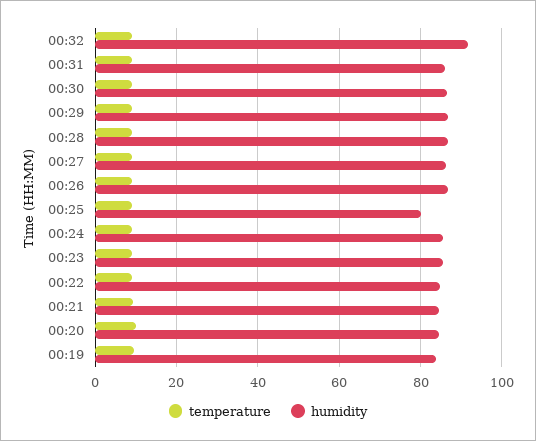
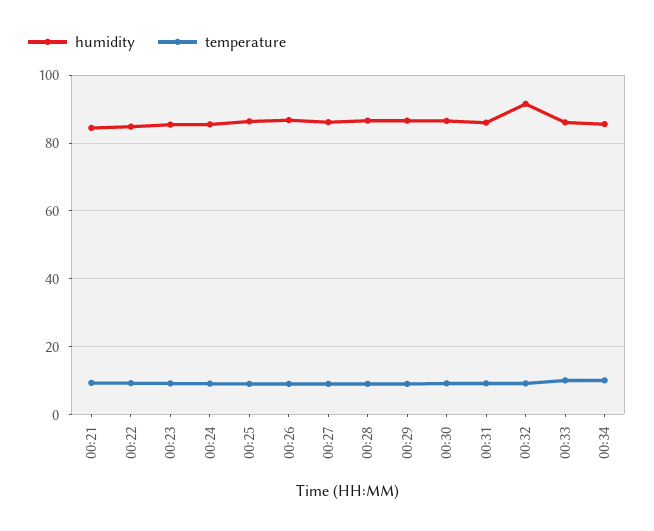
humidity, 00:25: 80 -> 86
temperature, 00:20: 10 -> none
humidity, 00:20: 84 -> none
temperature, 00:19: 10 -> none
humidity, 00:19: 84 -> none
humidity, 00:33: none -> 86
temperature, 00:33: none -> 10
humidity, 00:34: none -> 86
temperature, 00:34: none -> 10

